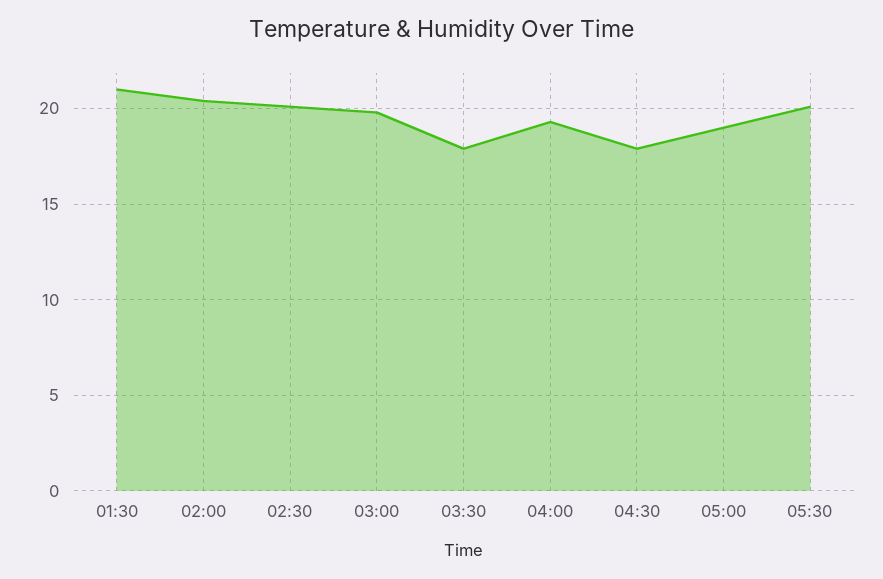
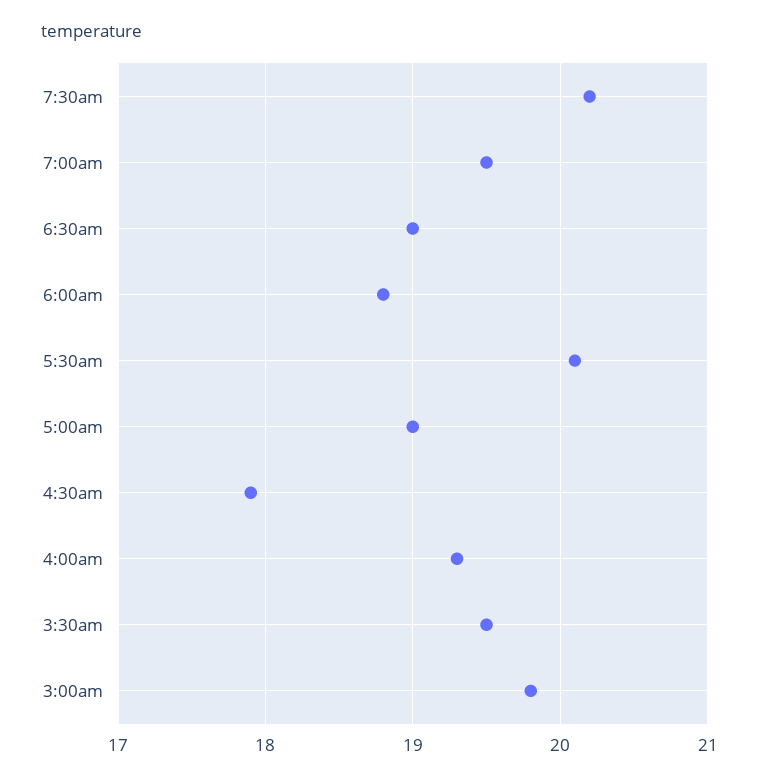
01:30: 21 -> none
02:00: 20.5 -> none
02:30: 20 -> none
03:30: 18 -> 19.5
7:30am: none -> 20.2
7:00am: none -> 19.5
6:30am: none -> 19
6:00am: none -> 18.8

